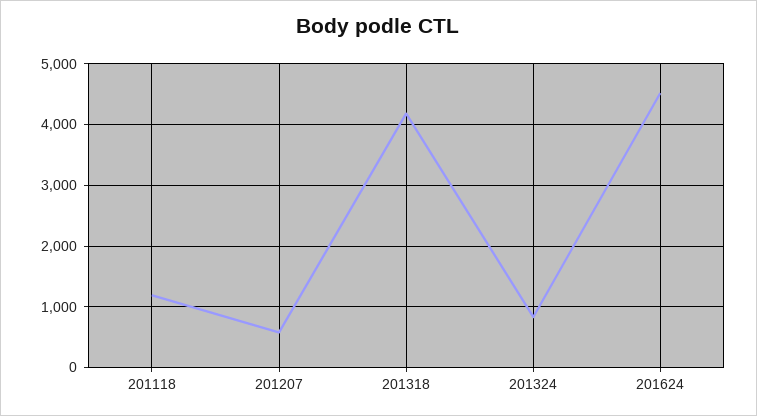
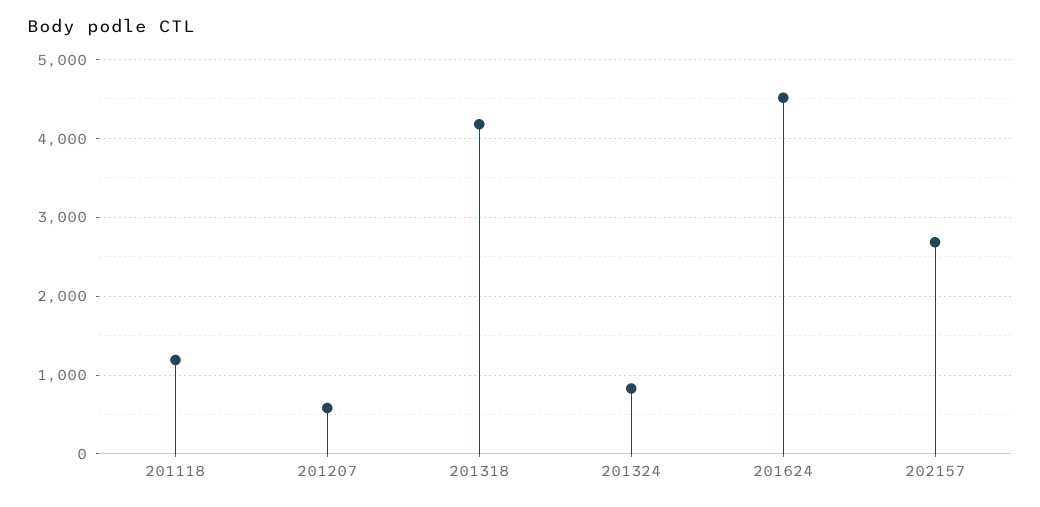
202157: none -> 2700

